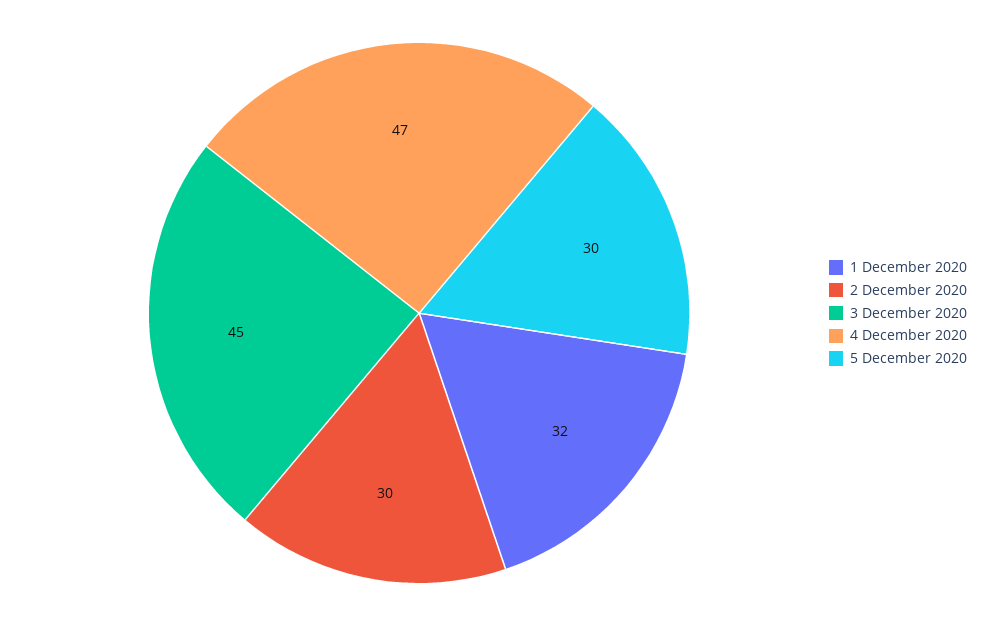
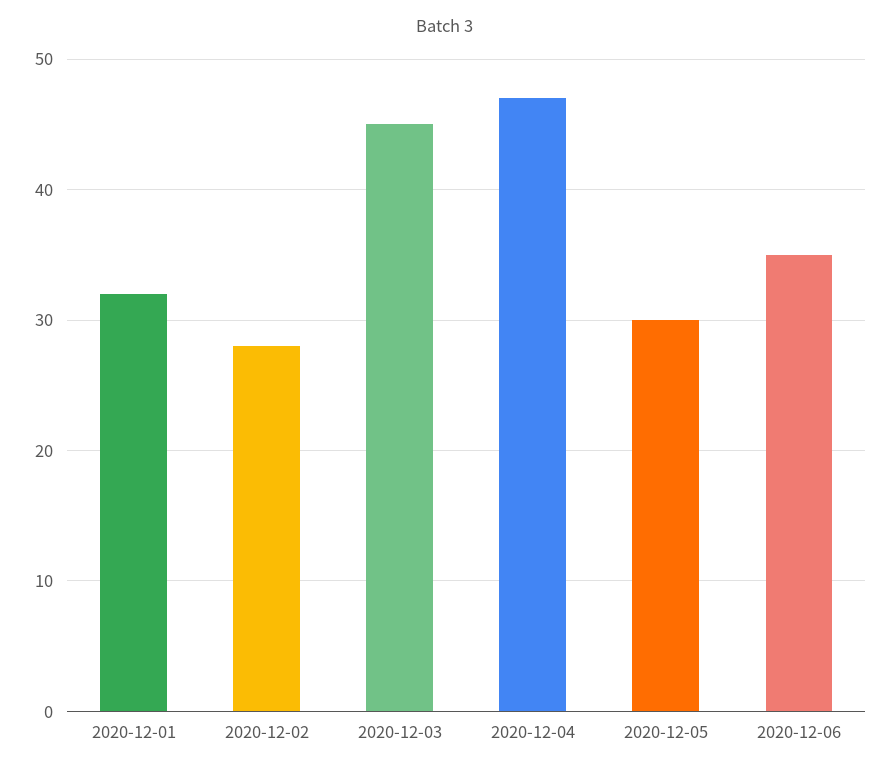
2 December 2020: 30 -> 28
2020-12-06: none -> 35

